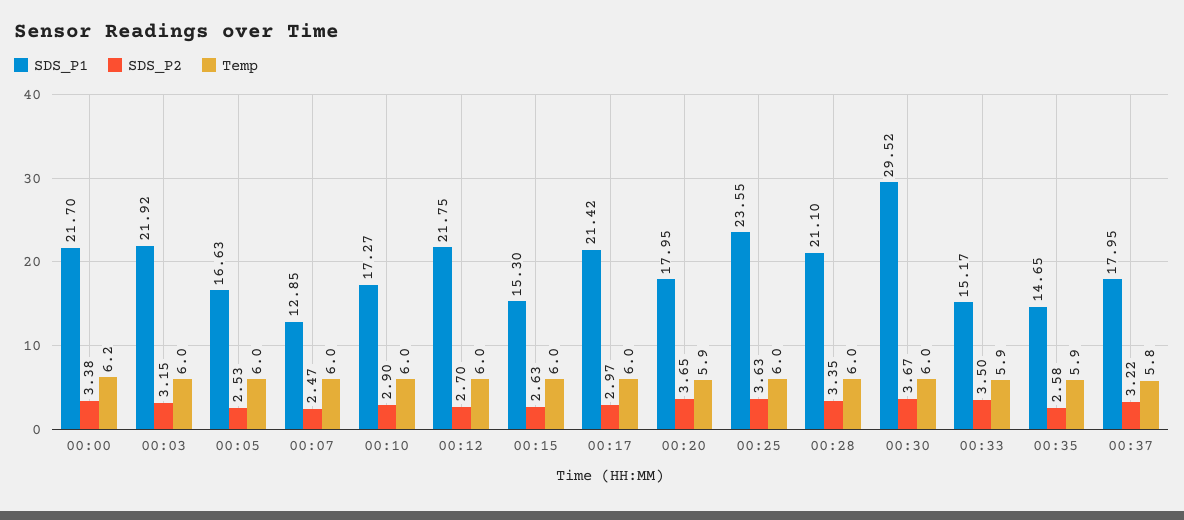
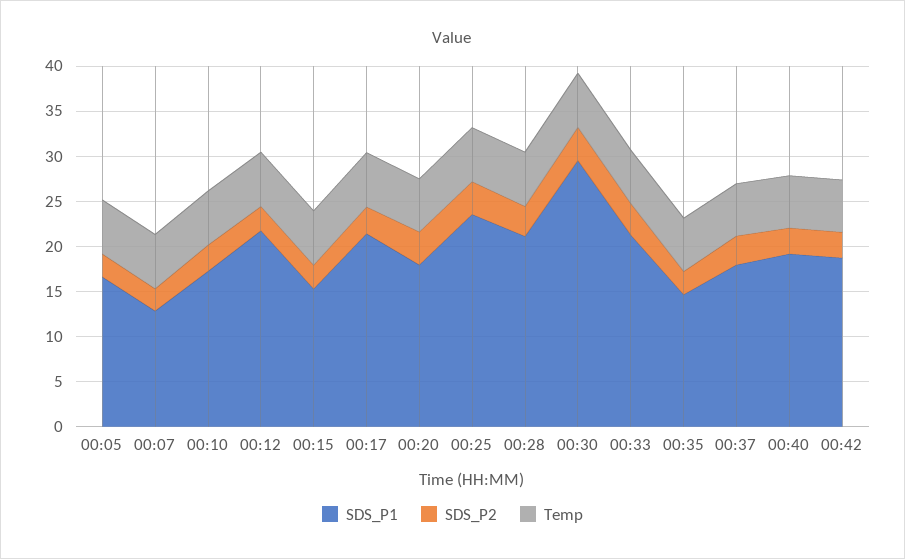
SDS_P1, 00:00: 21.7 -> none
SDS_P2, 00:00: 3.38 -> none
Temp, 00:00: 6.2 -> none
SDS_P1, 00:03: 21.92 -> none
SDS_P2, 00:03: 3.15 -> none
Temp, 00:03: 6 -> none
SDS_P1, 00:33: 15.17 -> 21
SDS_P1, 00:40: none -> 19
SDS_P2, 00:40: none -> 3
Temp, 00:40: none -> 6
SDS_P1, 00:42: none -> 19
SDS_P2, 00:42: none -> 3
Temp, 00:42: none -> 6

